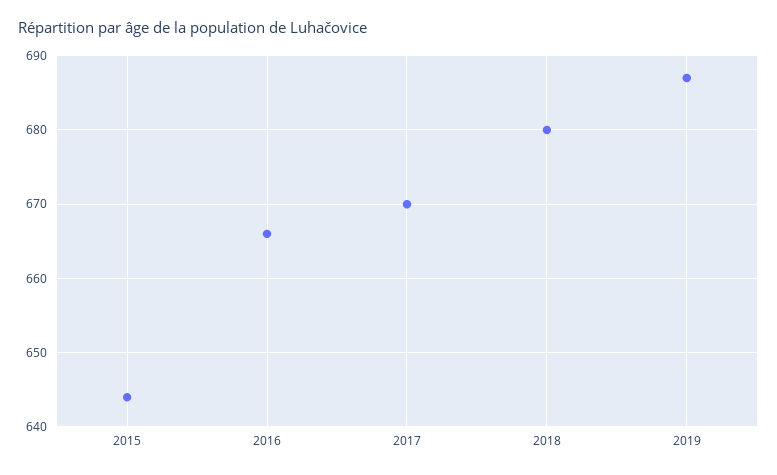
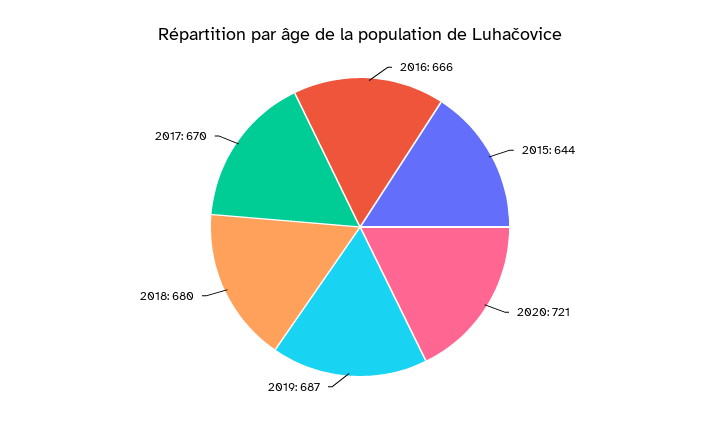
2020: none -> 721

